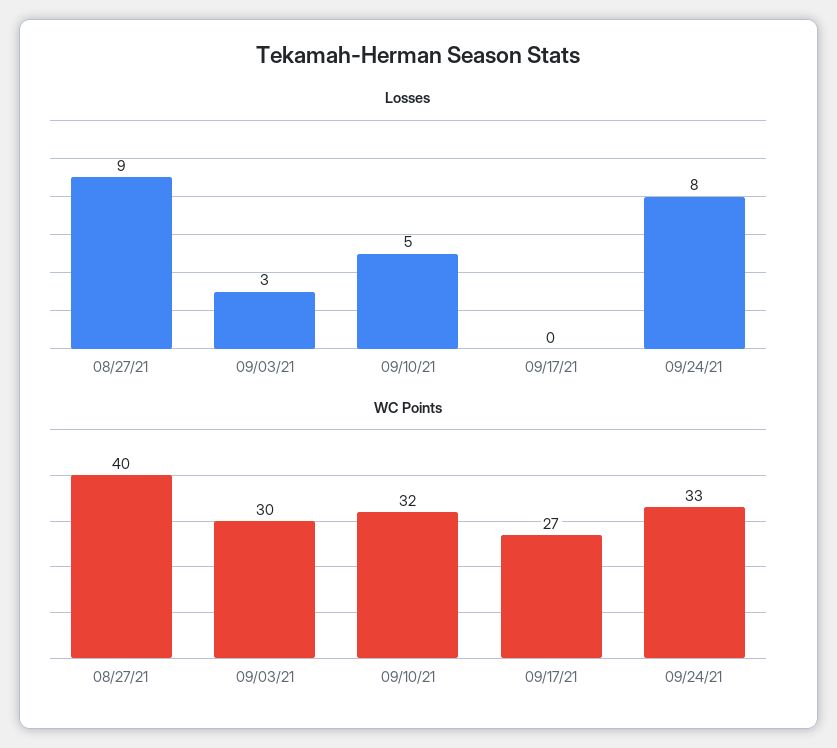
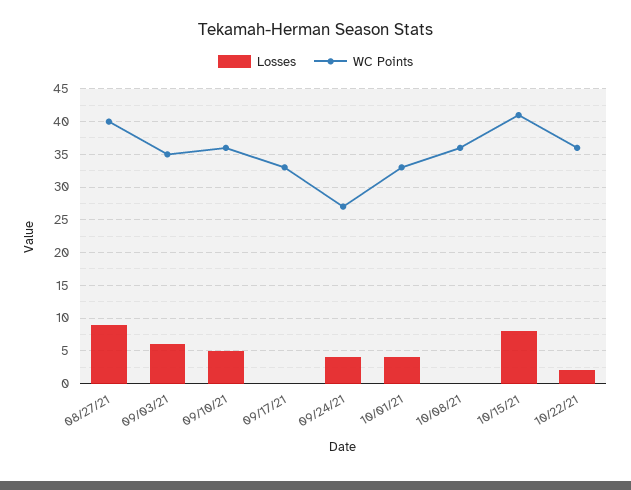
Losses, 09/03/21: 3 -> 6
Losses, 09/24/21: 8 -> 4
WC Points, 09/03/21: 30 -> 35
WC Points, 09/10/21: 32 -> 36
WC Points, 09/17/21: 27 -> 33
WC Points, 09/24/21: 33 -> 27
Losses, 10/01/21: none -> 4
WC Points, 10/01/21: none -> 33
Losses, 10/08/21: none -> 0
WC Points, 10/08/21: none -> 36
Losses, 10/15/21: none -> 8
WC Points, 10/15/21: none -> 41
Losses, 10/22/21: none -> 2
WC Points, 10/22/21: none -> 36

